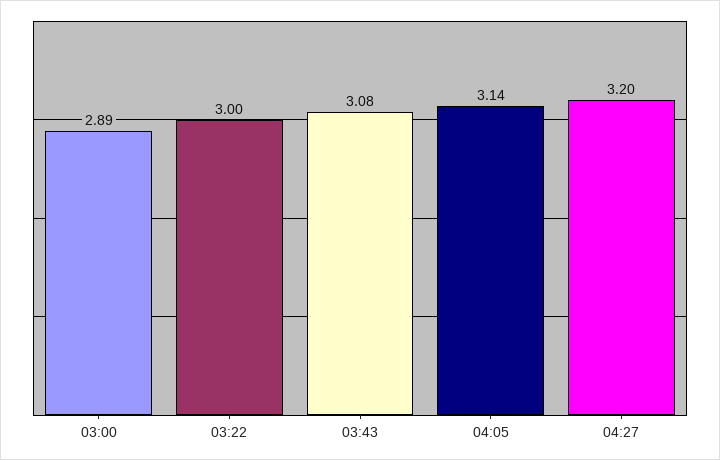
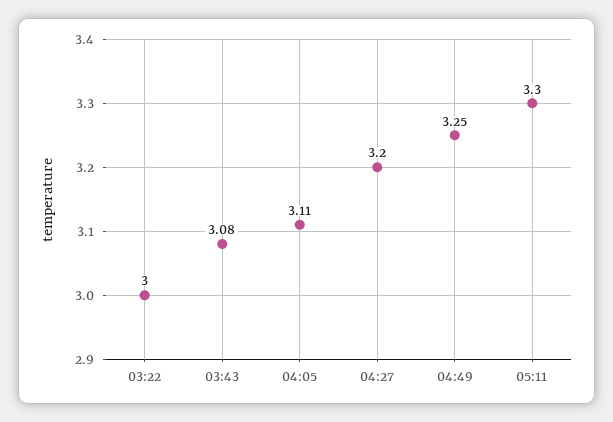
03:00: 2.89 -> none
04:05: 3.14 -> 3.11
04:49: none -> 3.25
05:11: none -> 3.3

